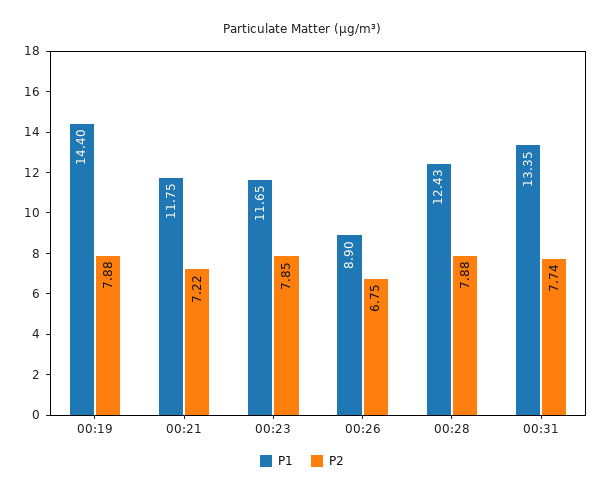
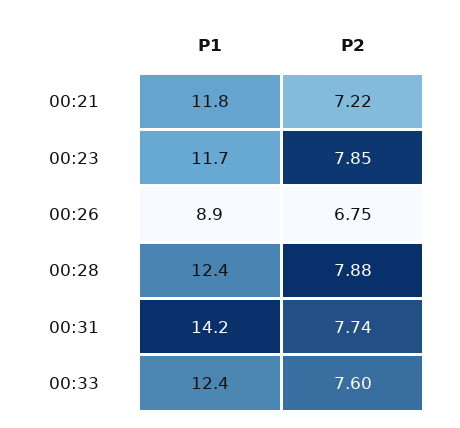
P1, 00:19: 14.4 -> none
P2, 00:19: 7.88 -> none
P1, 00:31: 13.35 -> 14.2
P1, 00:33: none -> 12.4
P2, 00:33: none -> 7.6

